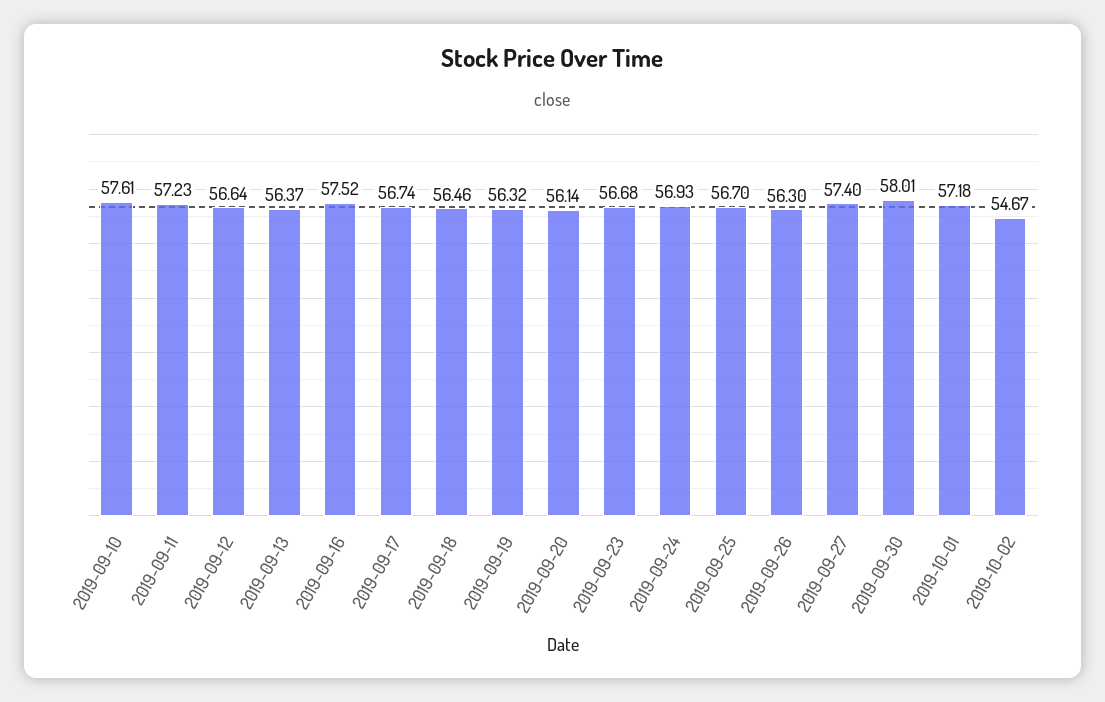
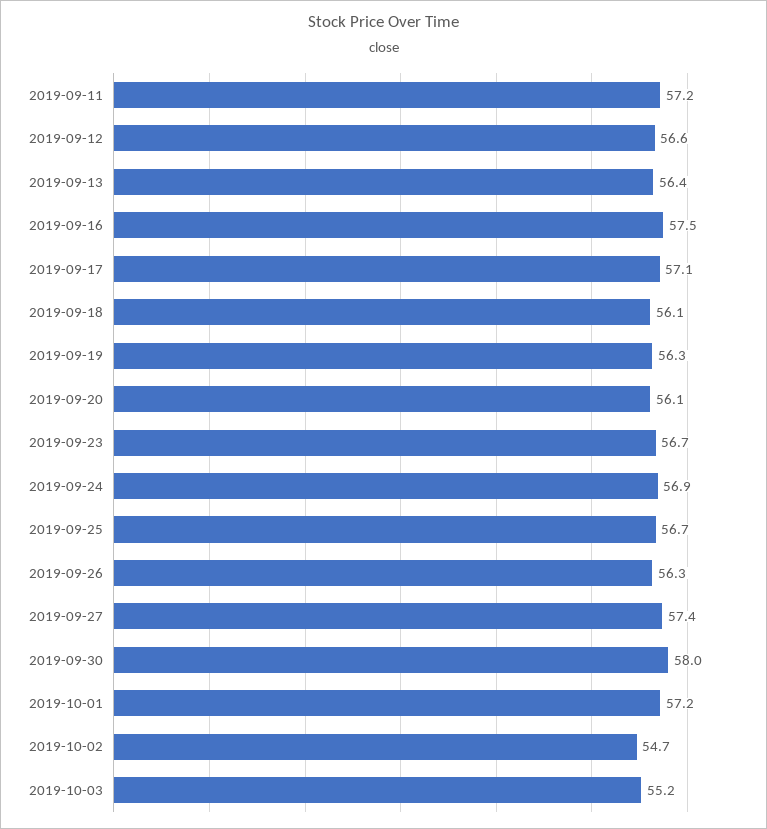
2019-09-10: 57.61 -> none
2019-09-17: 56.74 -> 57.1
2019-09-18: 56.46 -> 56.1
2019-10-03: none -> 55.2

